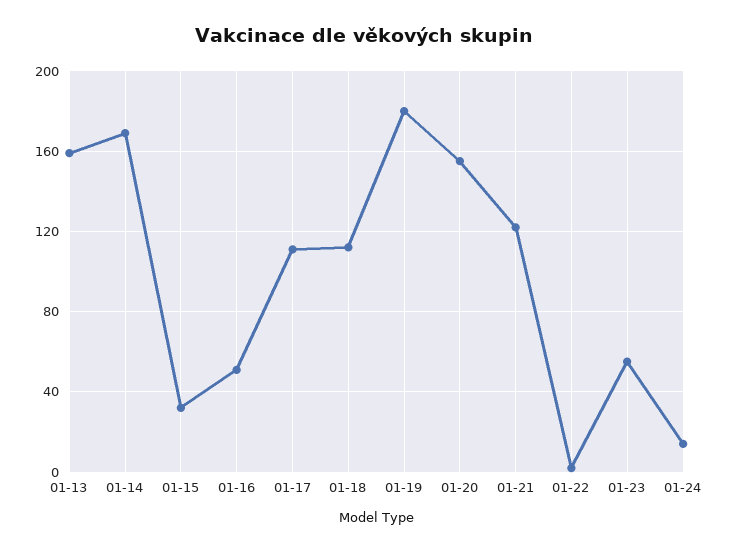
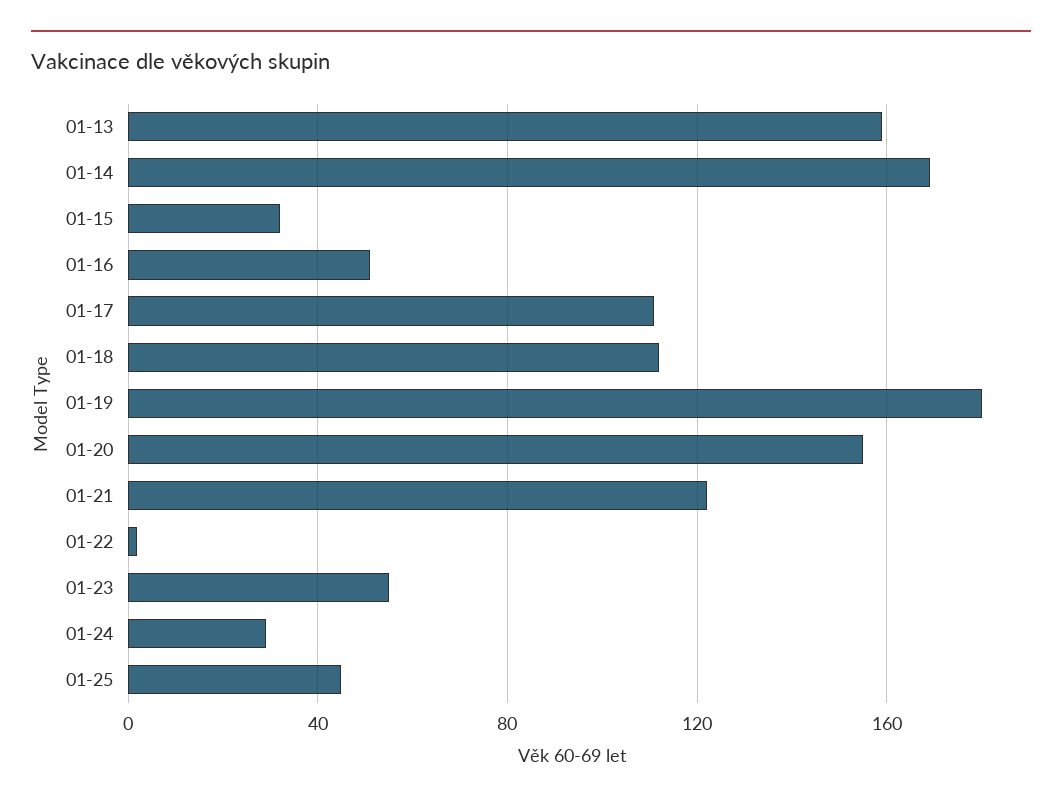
01-24: 15 -> 30
01-25: none -> 45

